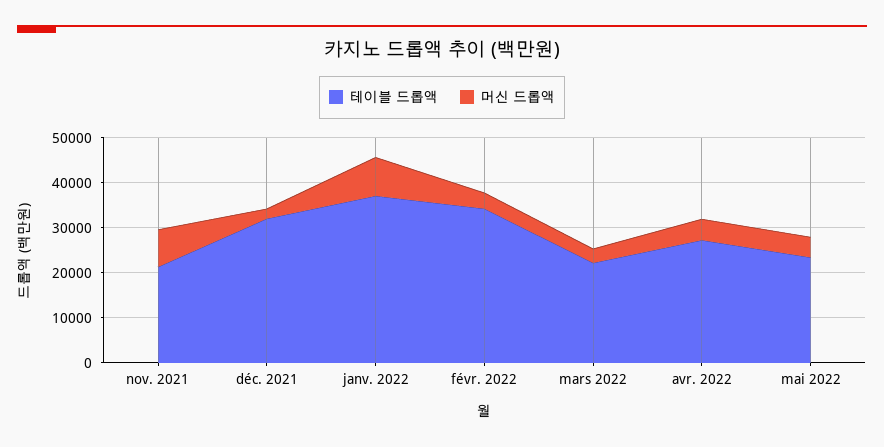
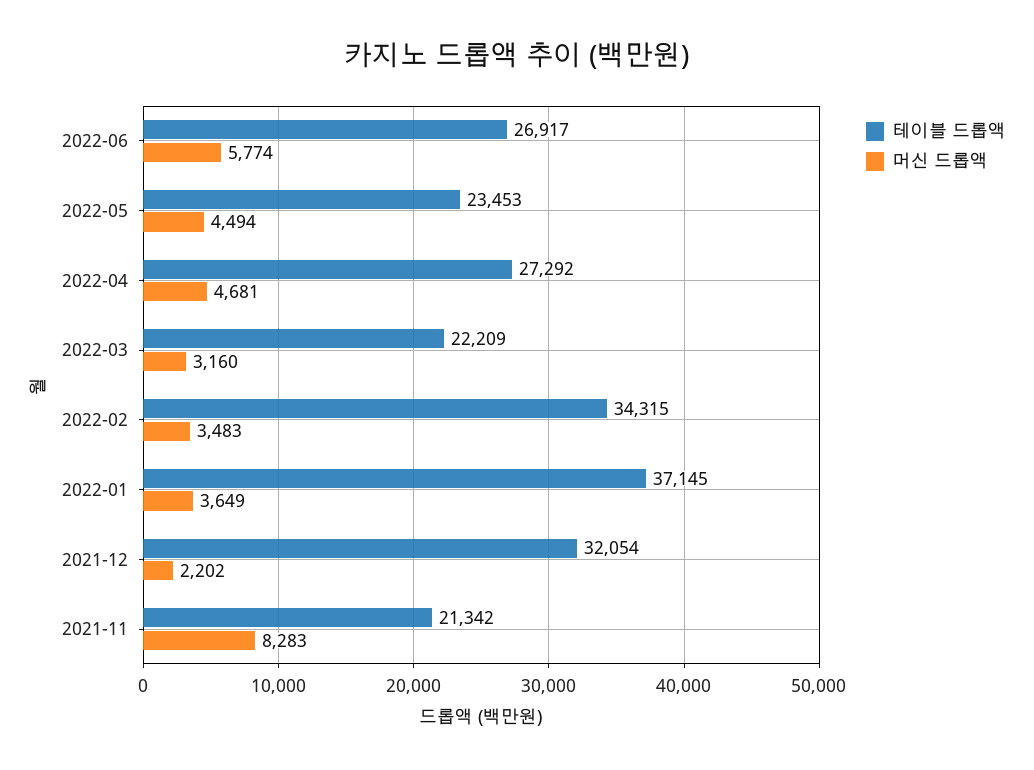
머신 드롭액, janv. 2022: 8000 -> 3649
테이블 드롭액, 2022-06: none -> 26917
머신 드롭액, 2022-06: none -> 5774

